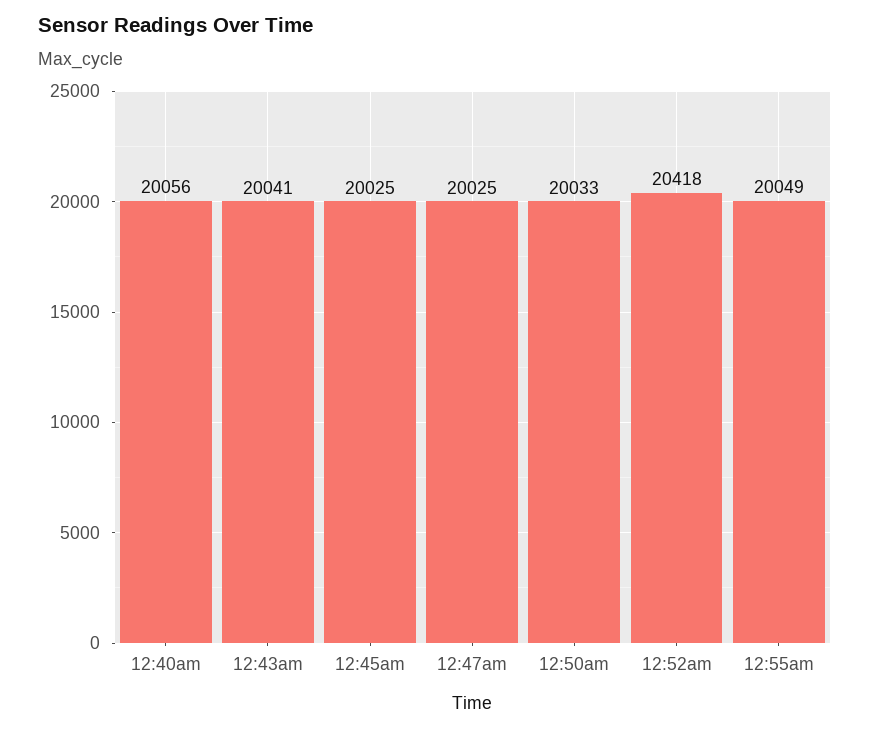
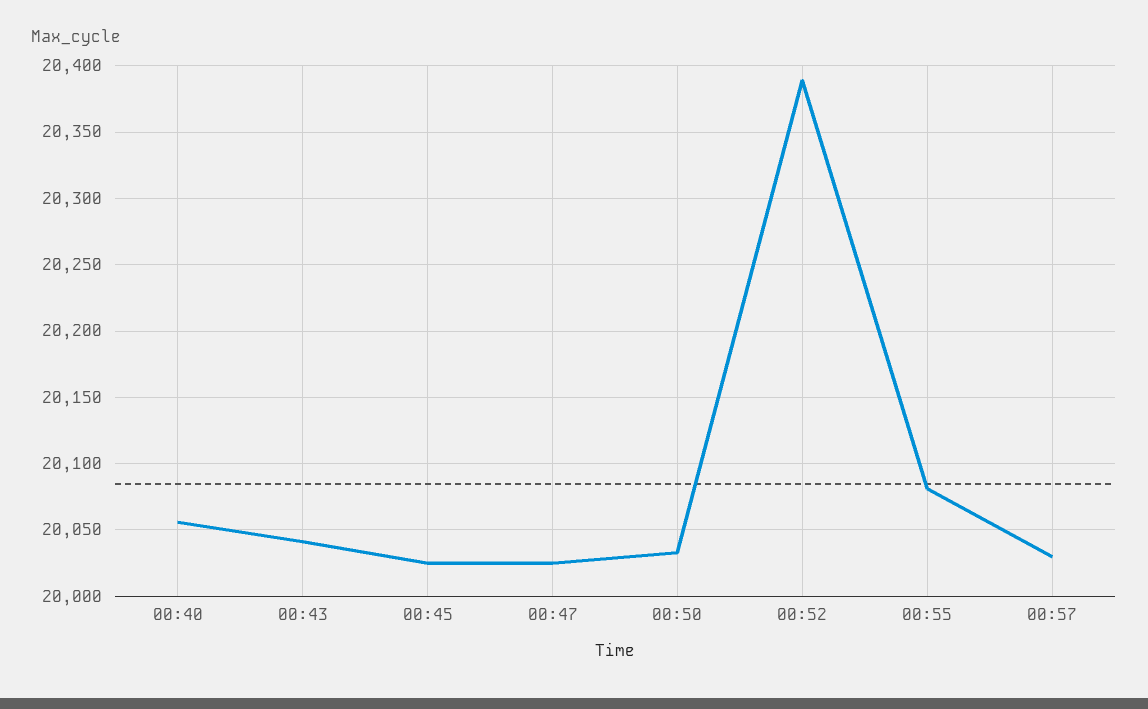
12:52am: 20418 -> 20390
12:55am: 20049 -> 20080
00:57: none -> 20030

